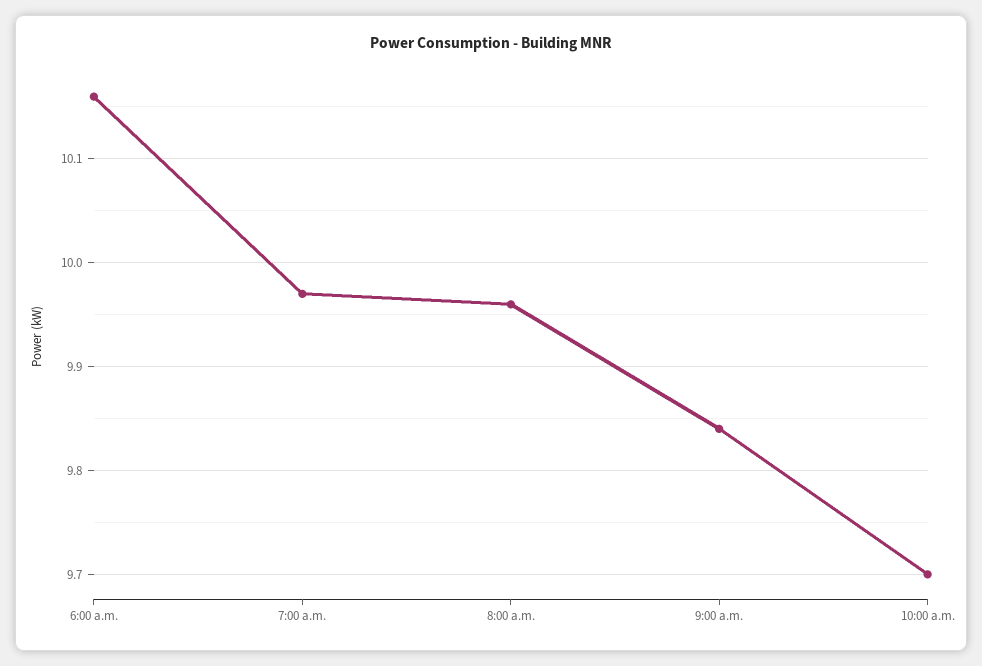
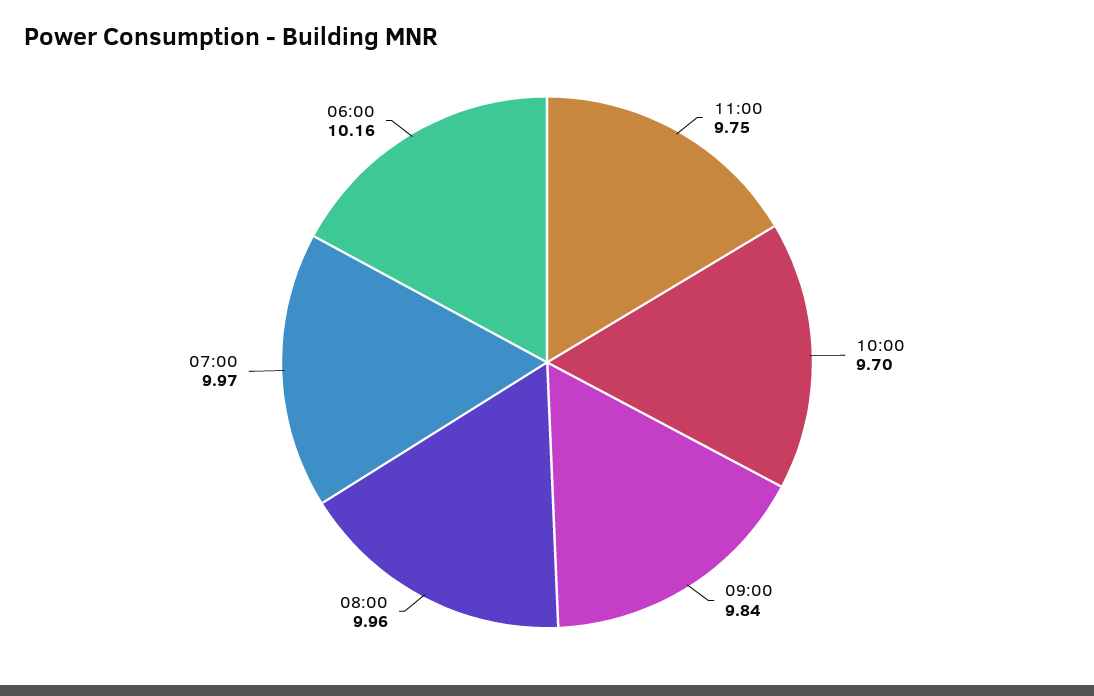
11:00: none -> 9.75

